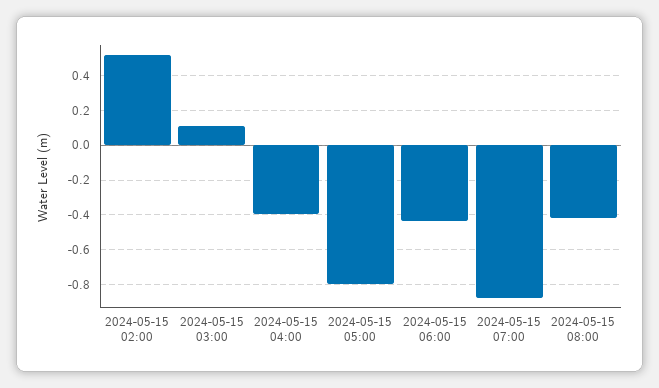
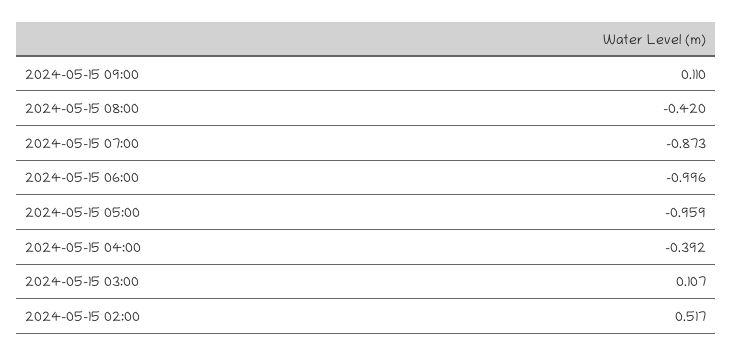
2024-05-15 05:00: -0.8 -> -0.959
2024-05-15 06:00: -0.45 -> -0.996
2024-05-15 09:00: none -> 0.11

